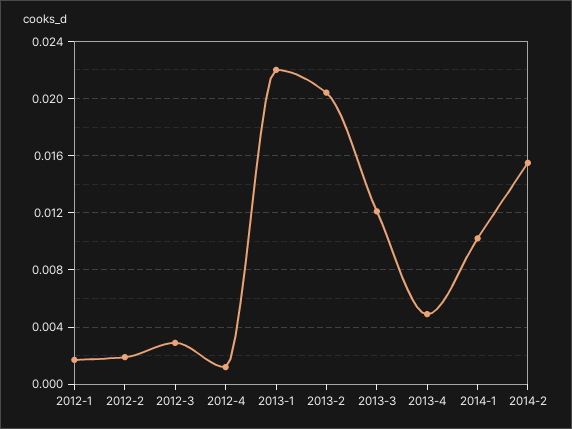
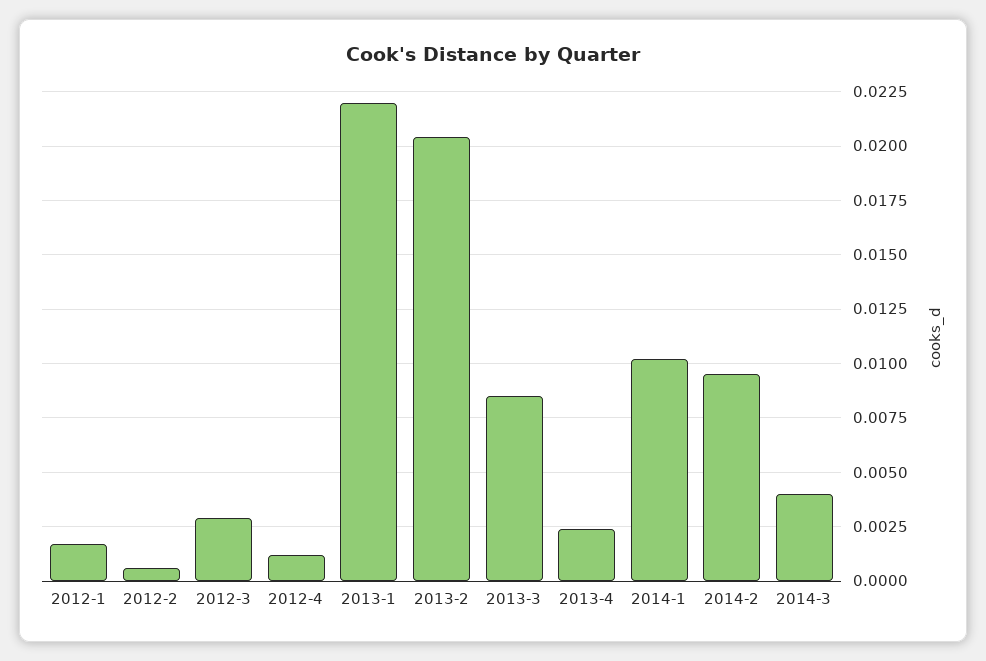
2012-2: 0.002 -> 0.0005
2013-3: 0.012 -> 0.0085
2013-4: 0.005 -> 0.0025
2014-2: 0.0155 -> 0.0095
2014-3: none -> 0.004

